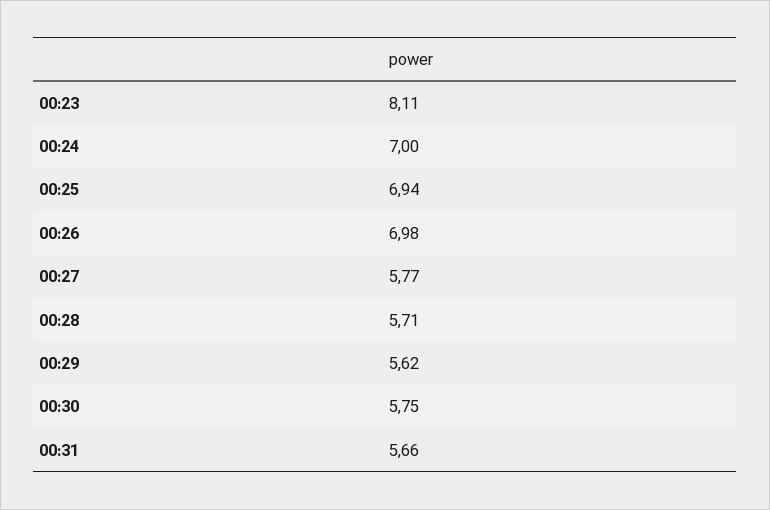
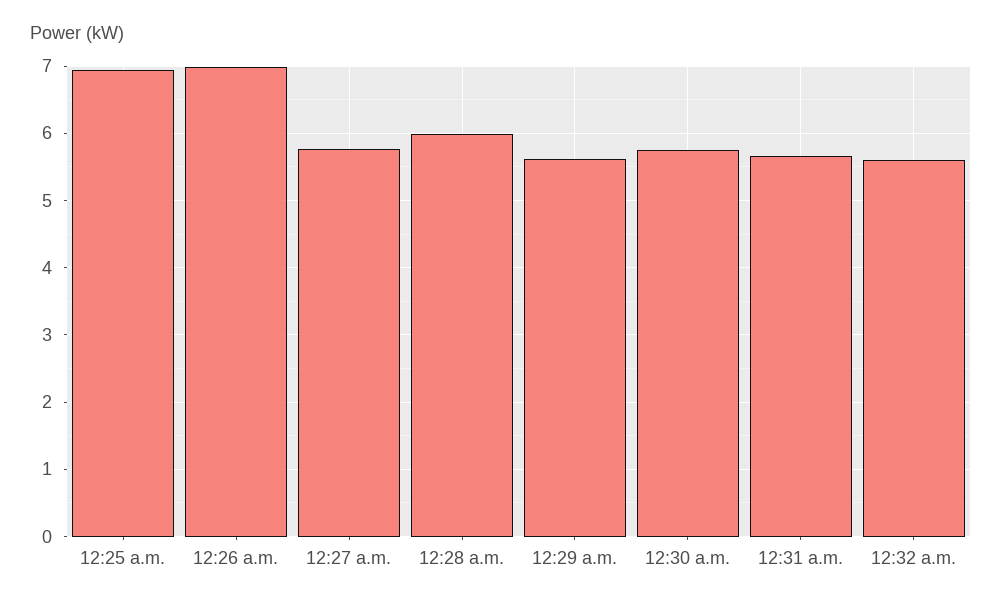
00:23: 8.11 -> none
00:24: 7 -> none
00:28: 5.71 -> 6
12:32 a.m.: none -> 5.6

